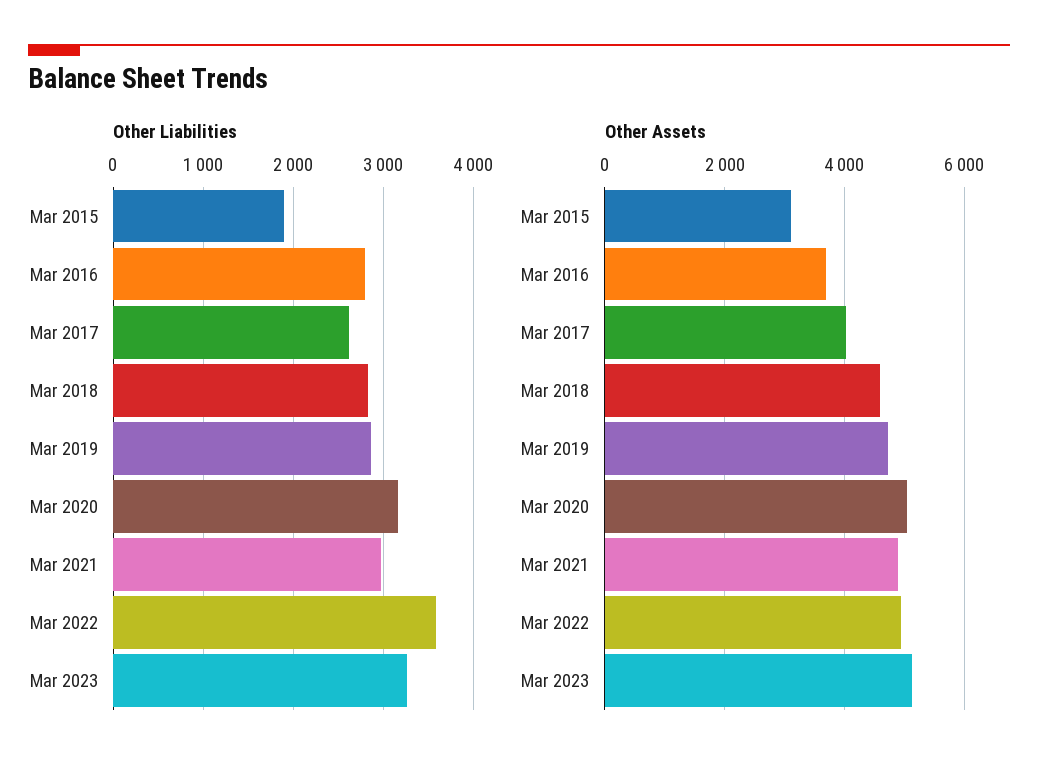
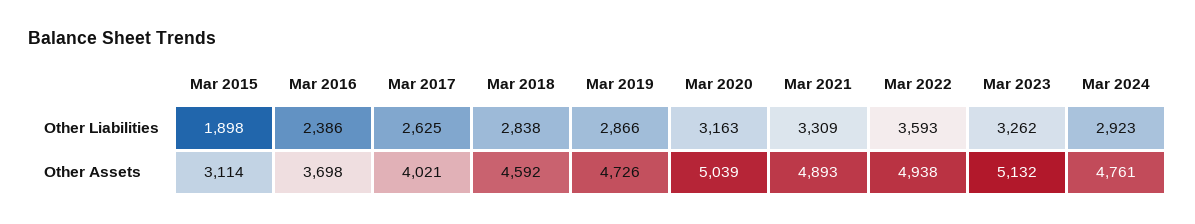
Other Liabilities, Mar 2016: 2800 -> 2386
Other Liabilities, Mar 2021: 3000 -> 3309
Other Liabilities, Mar 2024: none -> 2923
Other Assets, Mar 2024: none -> 4761

